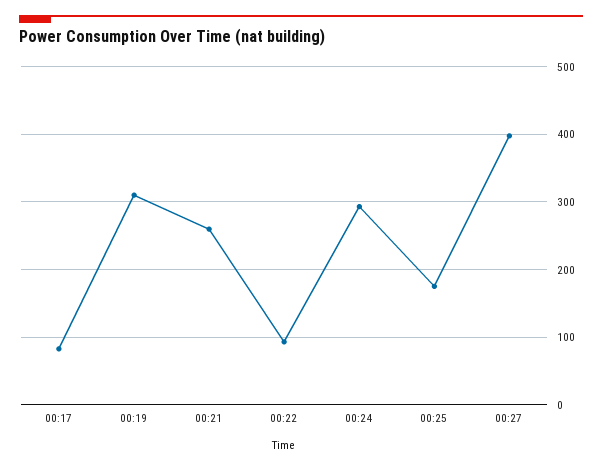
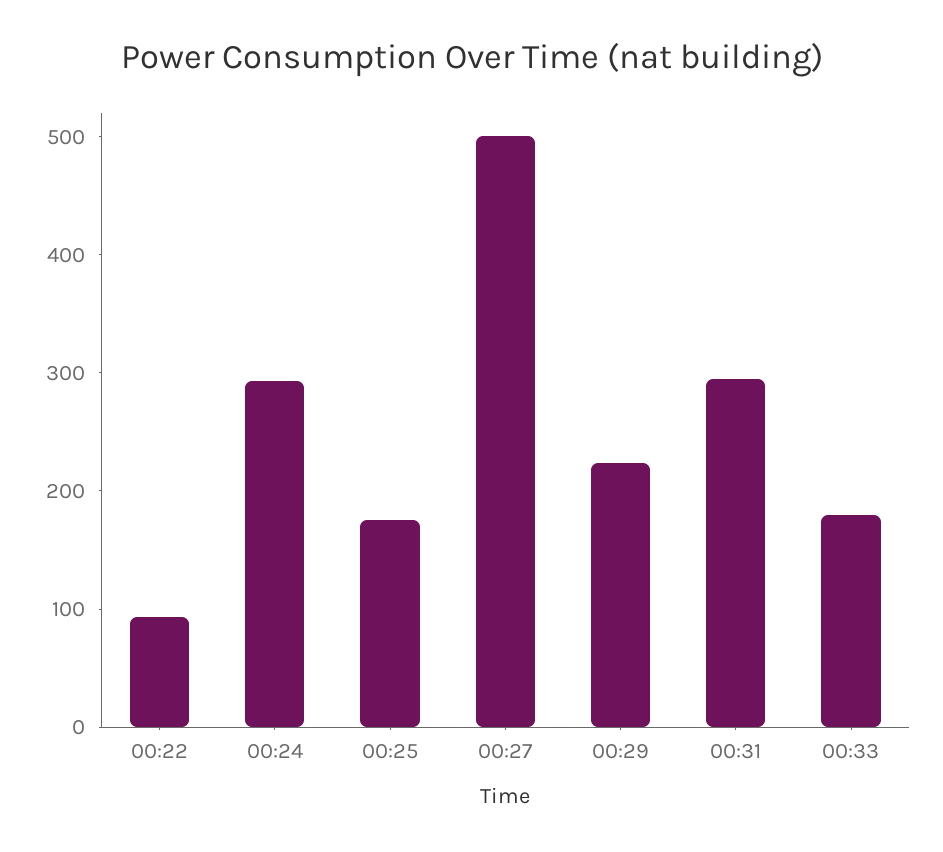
00:17: 80 -> none
00:19: 310 -> none
00:21: 260 -> none
00:27: 400 -> 500
00:29: none -> 220
00:31: none -> 300
00:33: none -> 180

